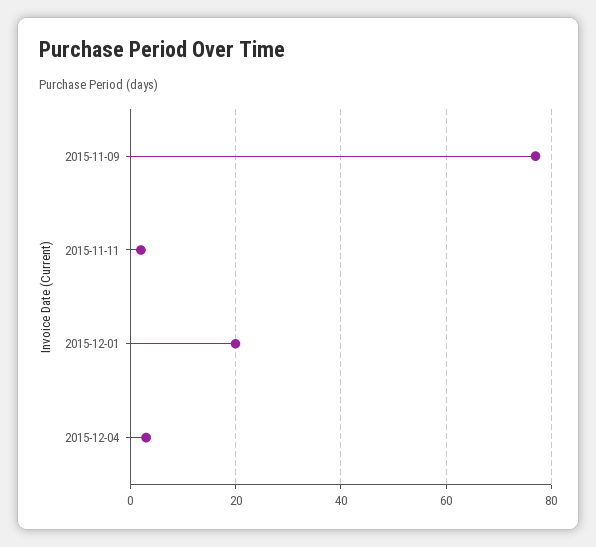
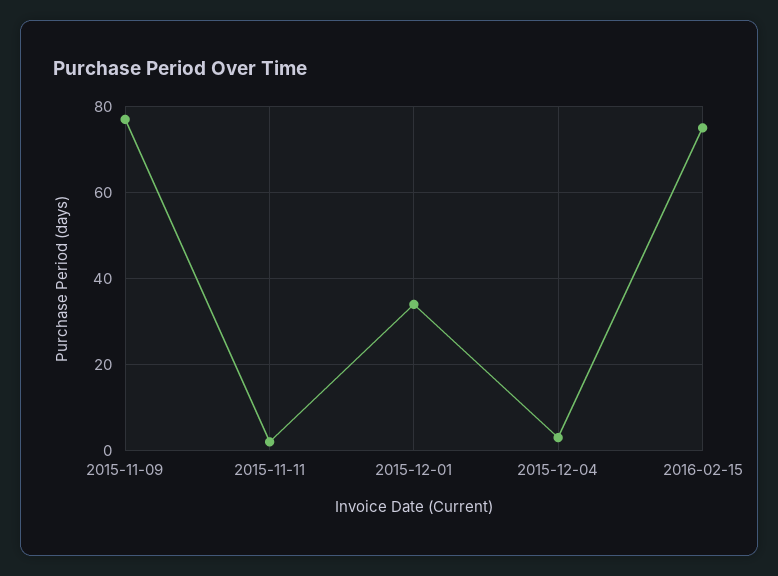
2015-12-01: 20 -> 35
2016-02-15: none -> 75

